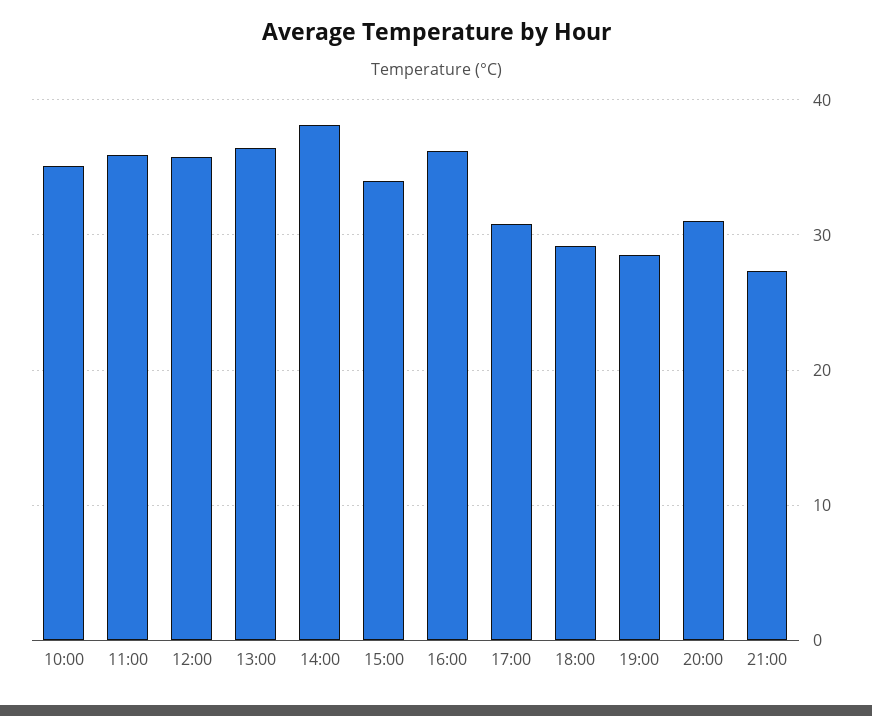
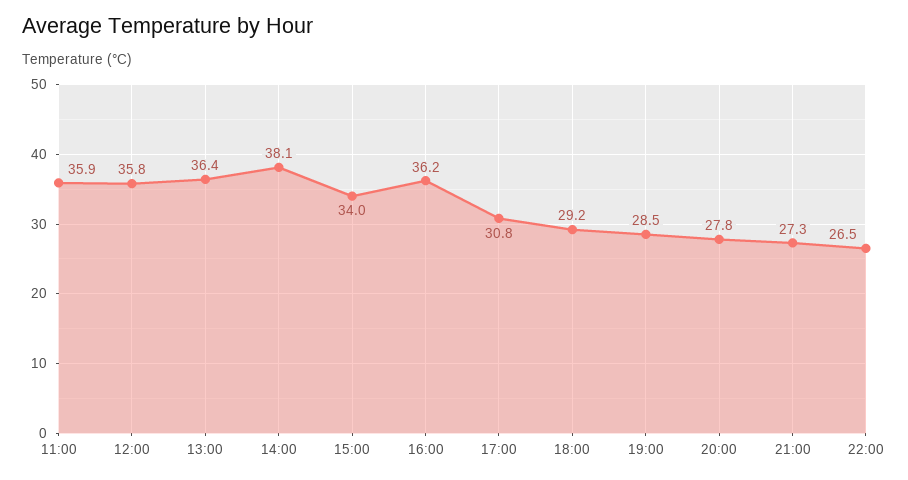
10:00: 35 -> none
20:00: 31 -> 27.8
22:00: none -> 26.5

